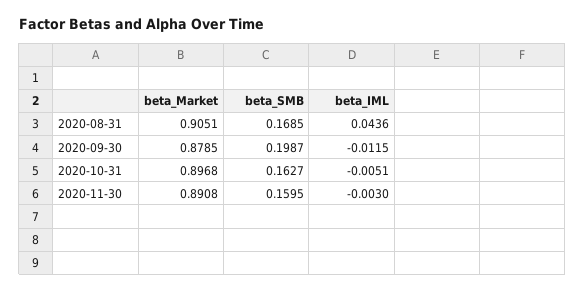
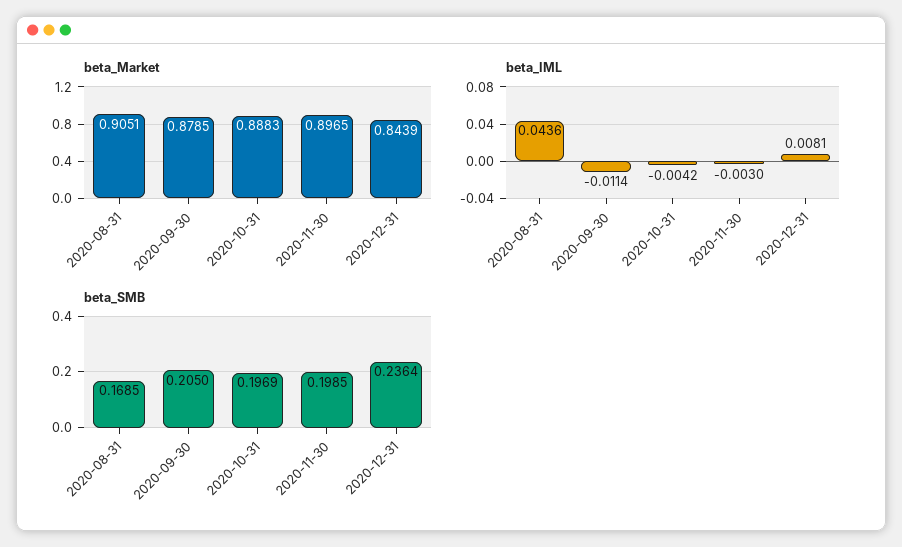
beta_SMB, 2020-09-30: 0.1987 -> 0.205
beta_IML, 2020-09-30: -0.0115 -> -0.0114
beta_Market, 2020-10-31: 0.8968 -> 0.8883
beta_SMB, 2020-10-31: 0.1627 -> 0.1969
beta_IML, 2020-10-31: -0.0051 -> -0.0042
beta_Market, 2020-11-30: 0.8908 -> 0.8965
beta_SMB, 2020-11-30: 0.1595 -> 0.1985
beta_Market, 2020-12-31: none -> 0.8439
beta_IML, 2020-12-31: none -> 0.0081
beta_SMB, 2020-12-31: none -> 0.2364

